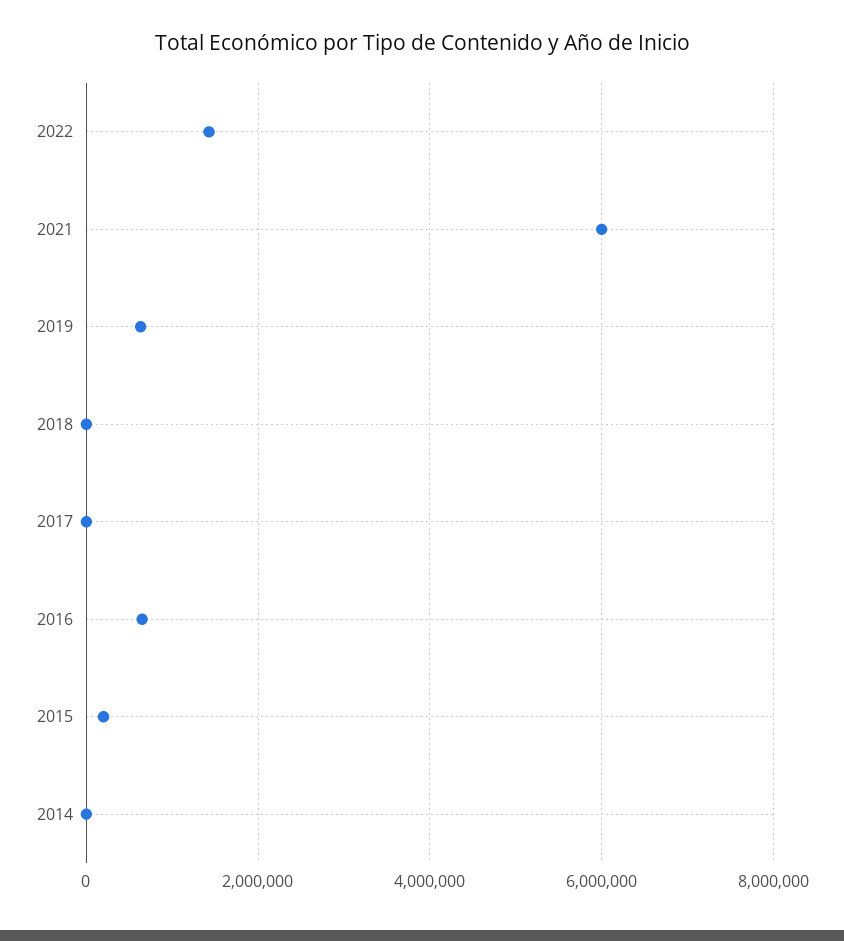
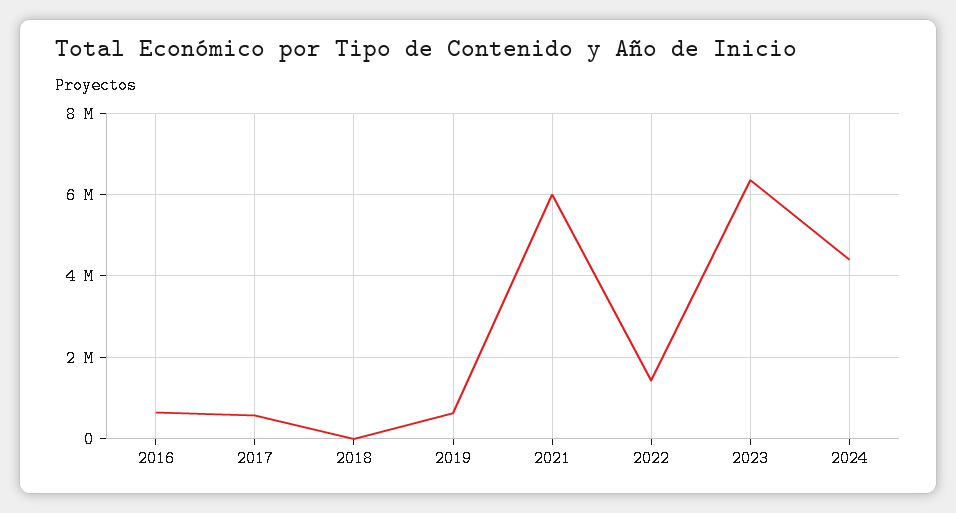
2017: 0 -> 600000
2015: 200000 -> none
2014: 0 -> none
2023: none -> 6400000
2024: none -> 4400000

